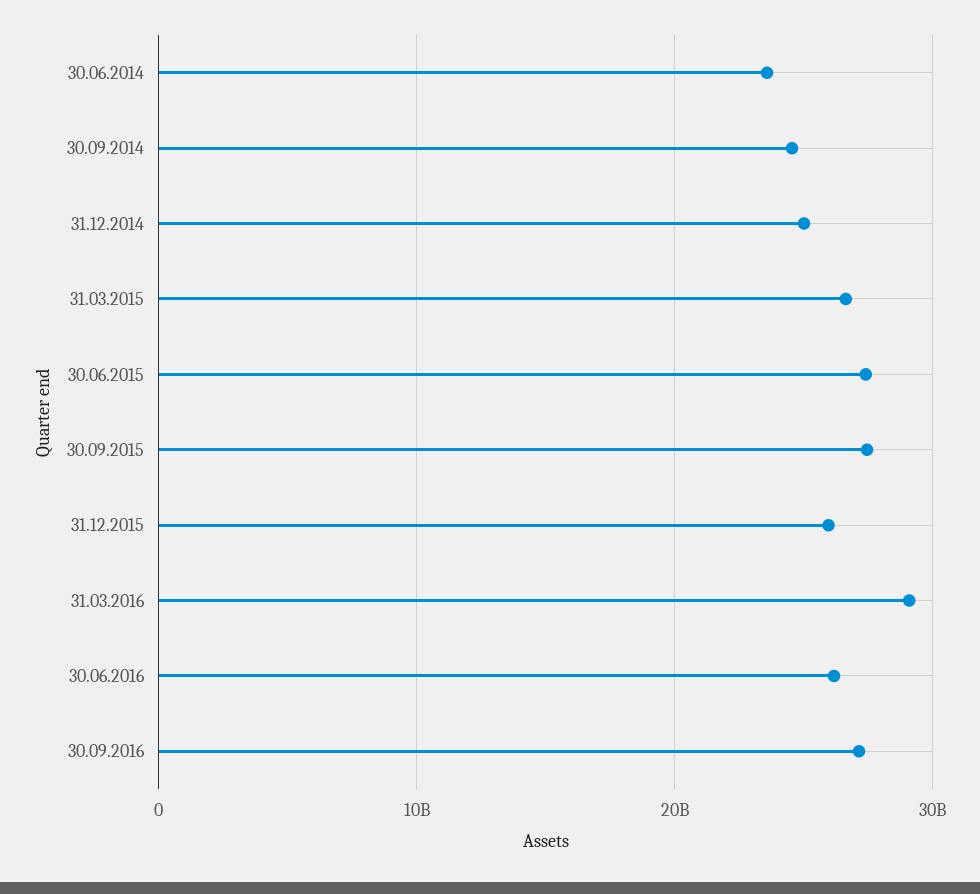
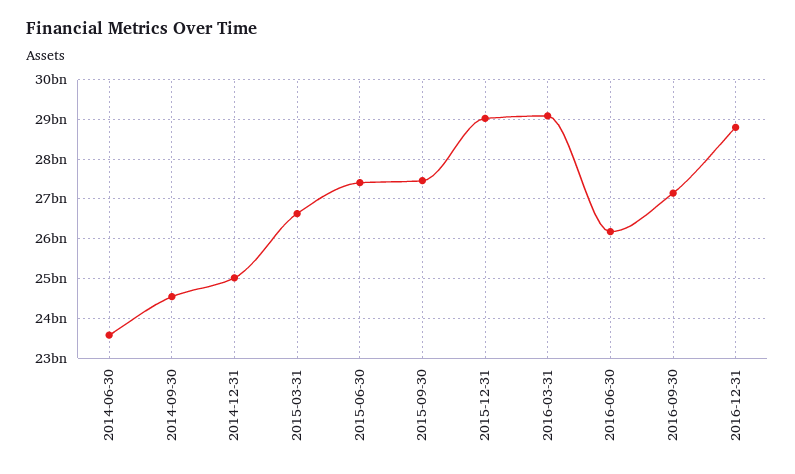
31.12.2015: 26000000000 -> 29000000000
2016-12-31: none -> 28800000000

